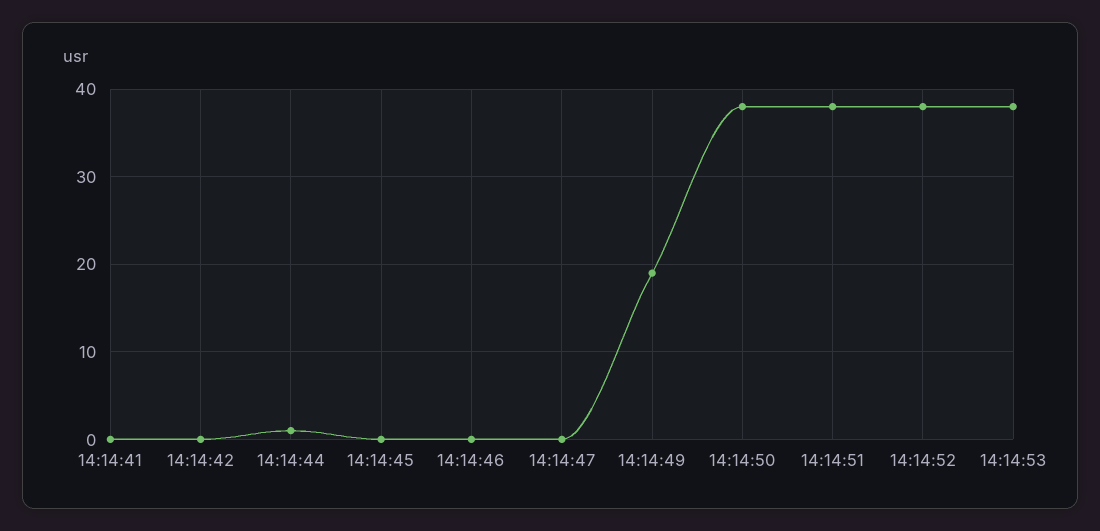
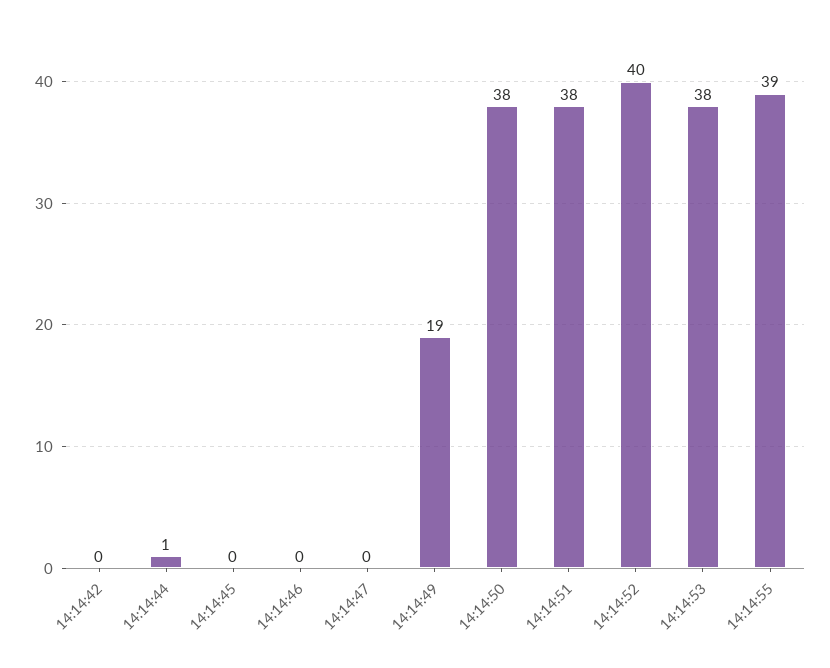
14:14:41: 0 -> none
14:14:52: 38 -> 40
14:14:55: none -> 39

